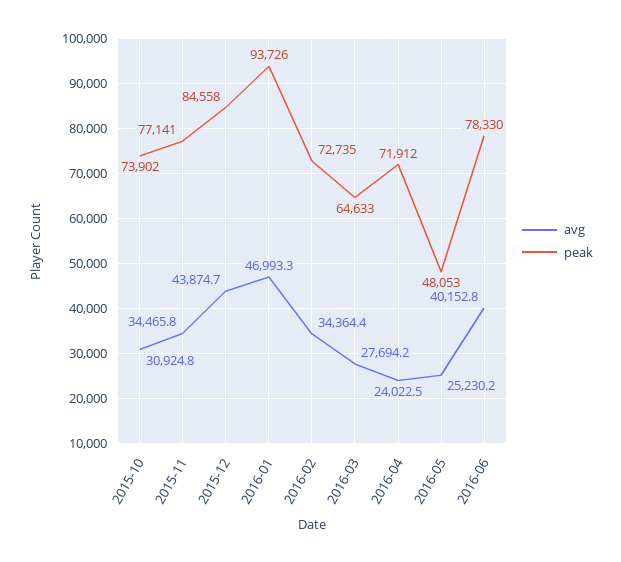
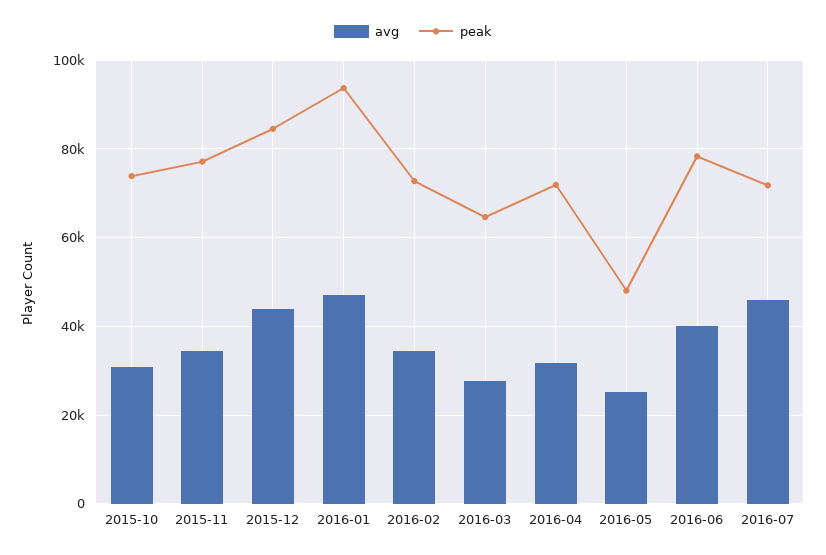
avg, 2016-04: 24022.5 -> 32000
avg, 2016-07: none -> 46000
peak, 2016-07: none -> 72000

